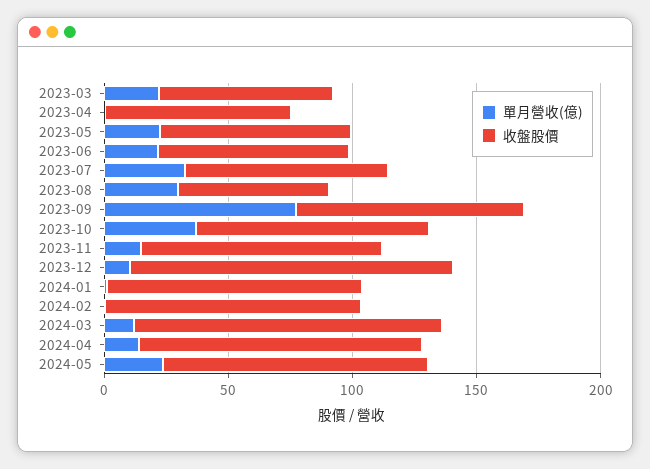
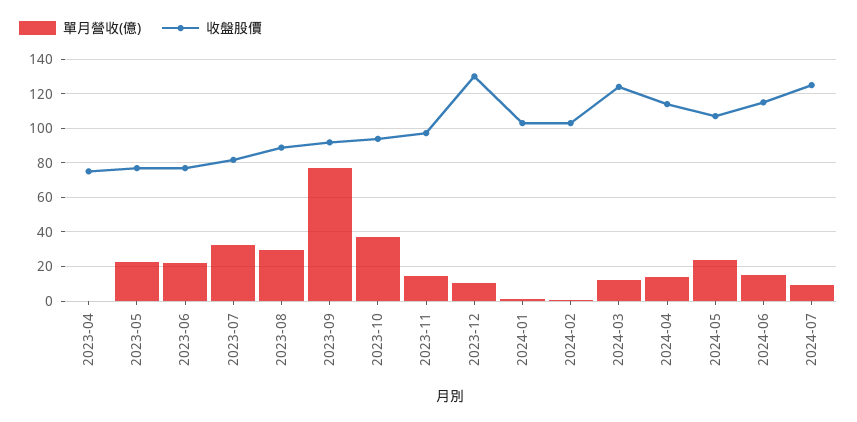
單月營收(億), 2023-03: 20 -> none
收盤股價, 2023-03: 70 -> none
收盤股價, 2023-08: 60 -> 90
單月營收(億), 2024-06: none -> 15
收盤股價, 2024-06: none -> 115
單月營收(億), 2024-07: none -> 10
收盤股價, 2024-07: none -> 125

